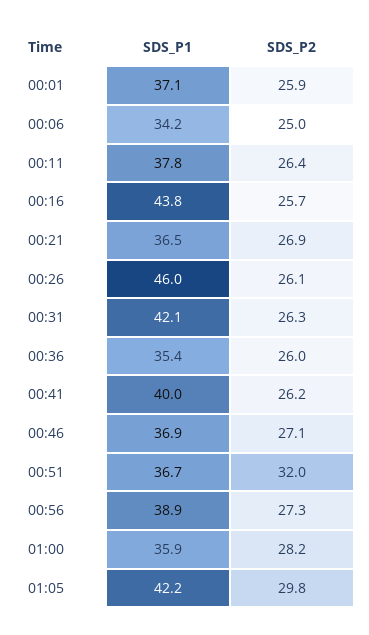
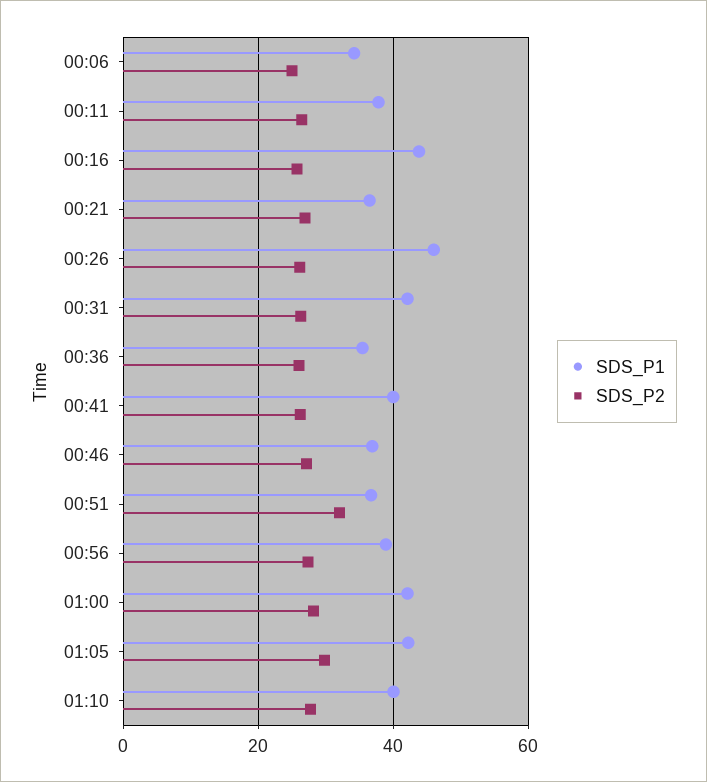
SDS_P1, 00:01: 37.1 -> none
SDS_P2, 00:01: 25.9 -> none
SDS_P1, 01:00: 35.9 -> 42
SDS_P1, 01:10: none -> 40
SDS_P2, 01:10: none -> 28

